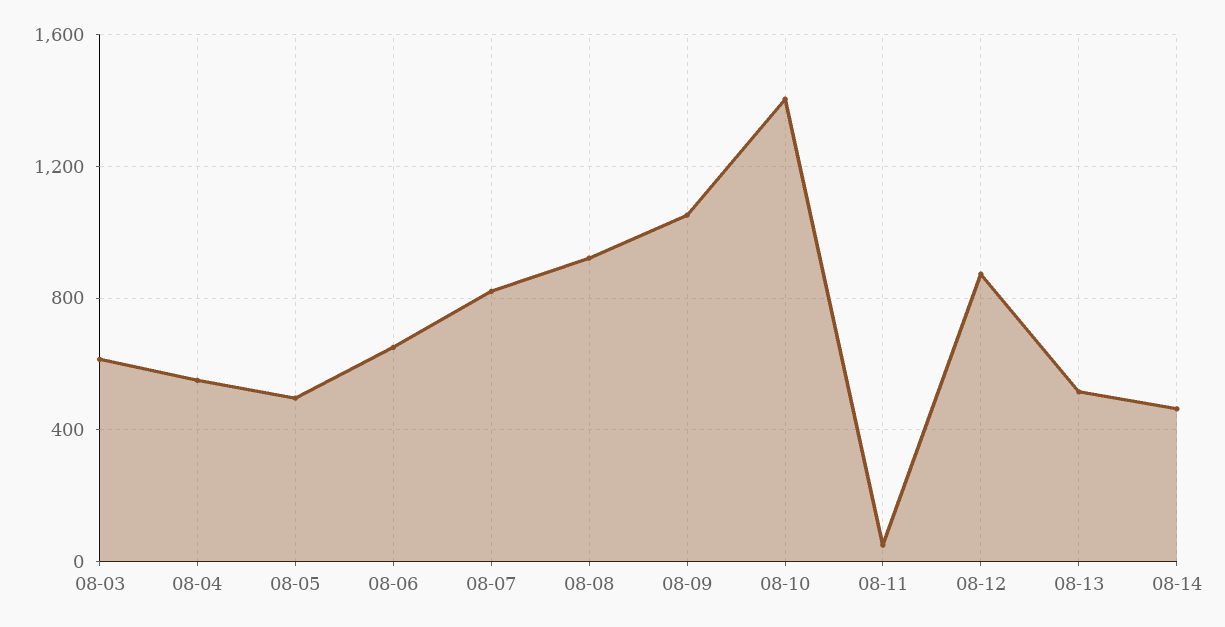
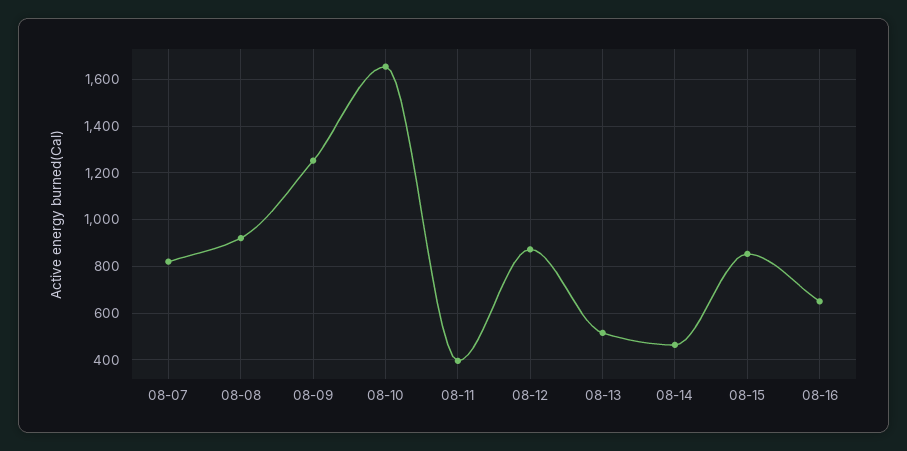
08-03: 600 -> none
08-04: 550 -> none
08-05: 500 -> none
08-06: 650 -> none
08-09: 1050 -> 1250
08-10: 1400 -> 1650
08-11: 50 -> 400
08-15: none -> 850
08-16: none -> 650

